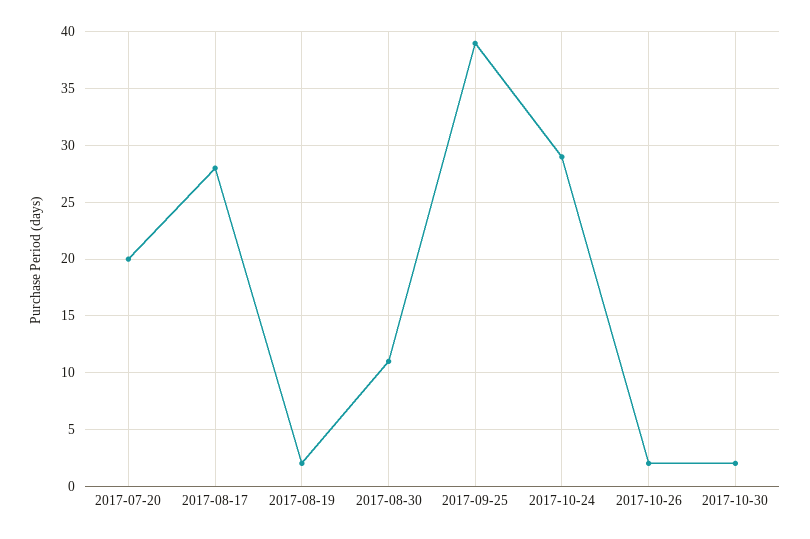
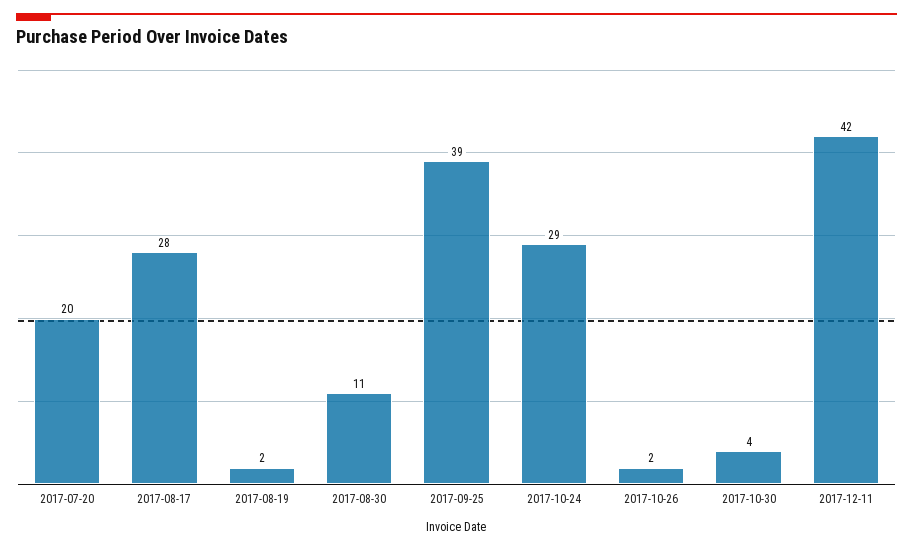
2017-10-30: 2 -> 4
2017-12-11: none -> 42

